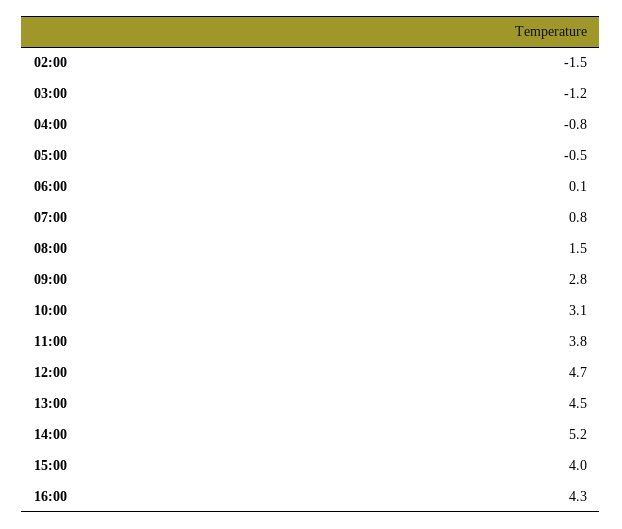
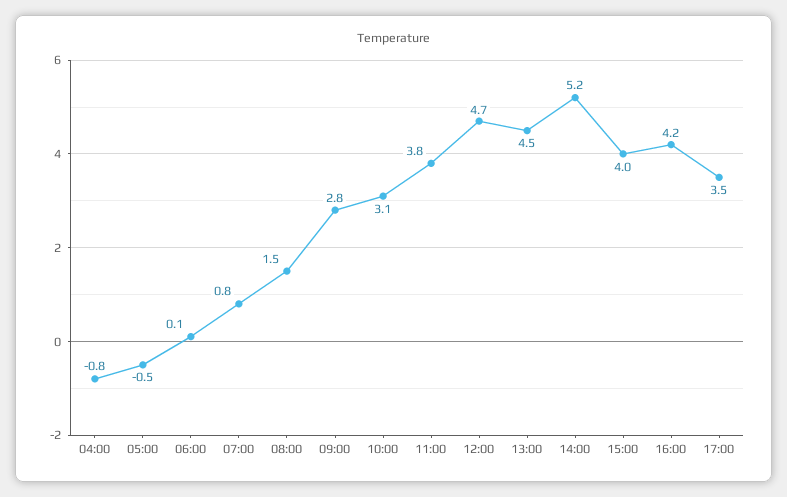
02:00: -1.5 -> none
03:00: -1.2 -> none
16:00: 4.3 -> 4.2
17:00: none -> 3.5

